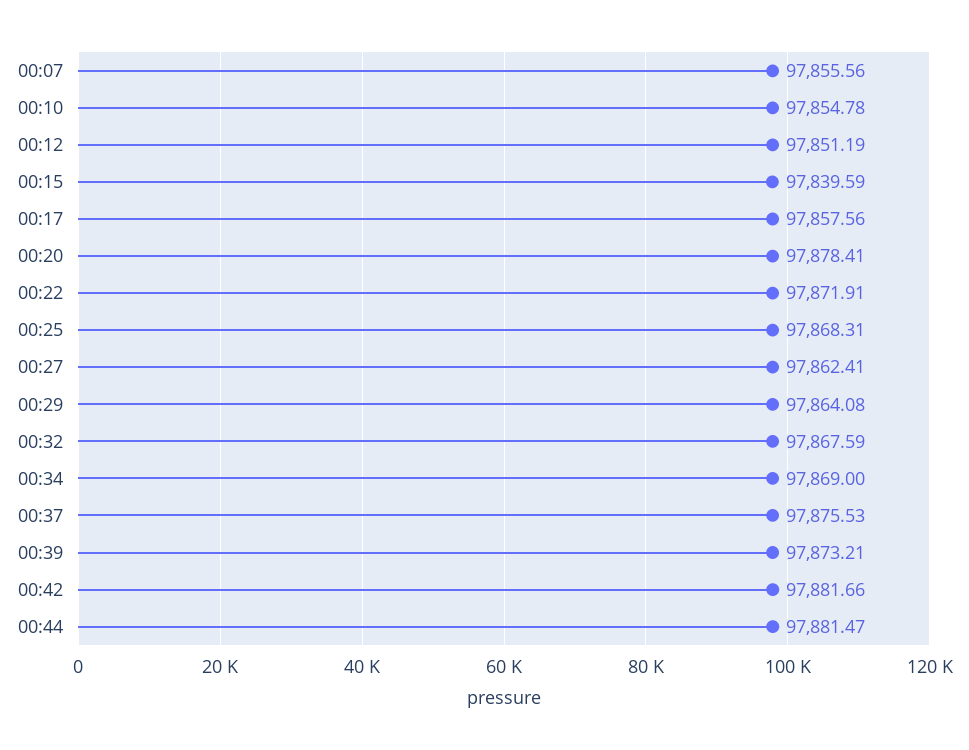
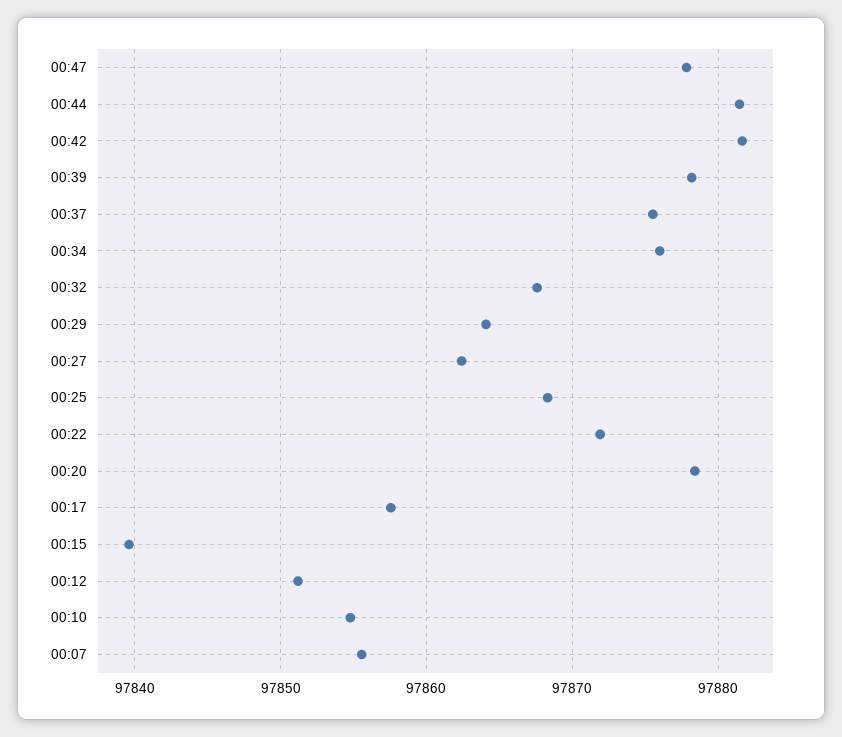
00:34: 97869 -> 97876
00:39: 97873.21 -> 97878
00:47: none -> 97878

